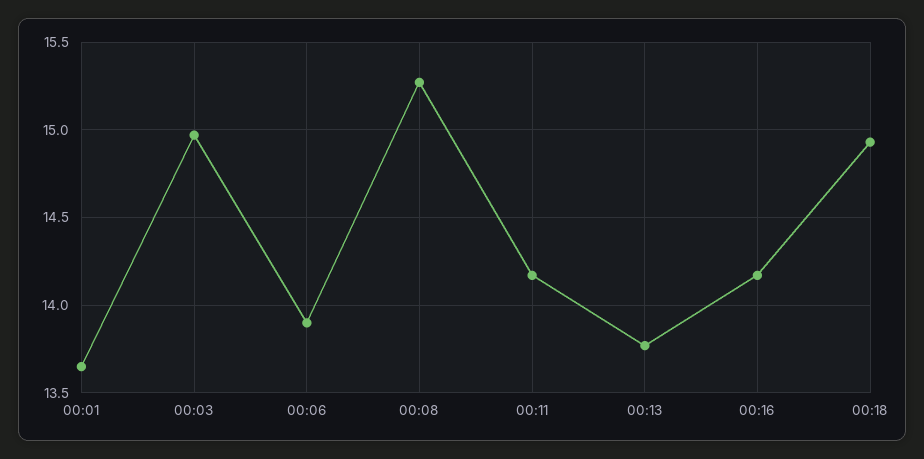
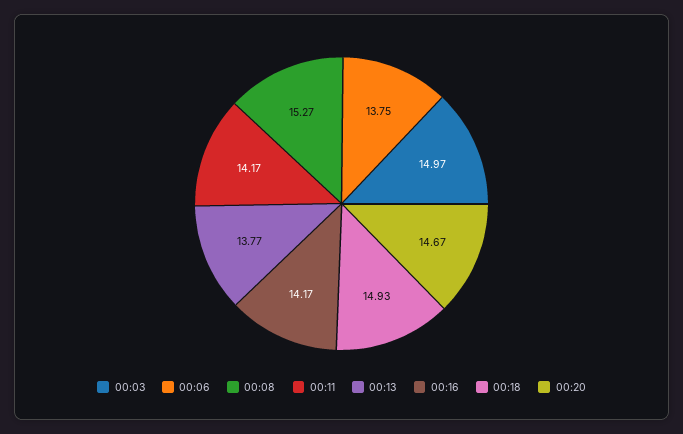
00:01: 13.65 -> none
00:06: 13.9 -> 13.75
00:20: none -> 14.67

